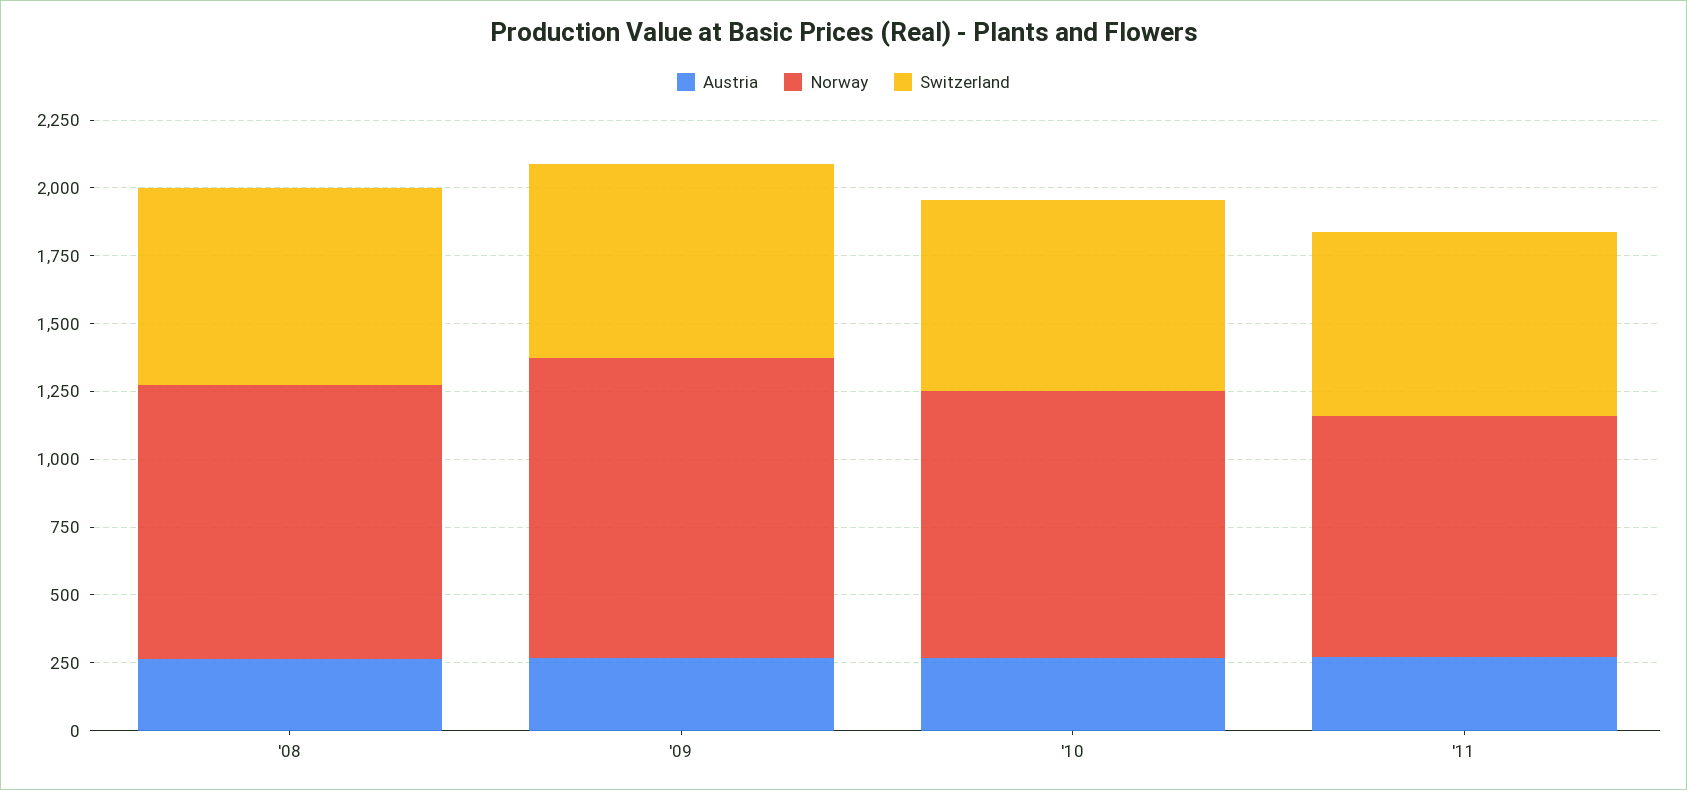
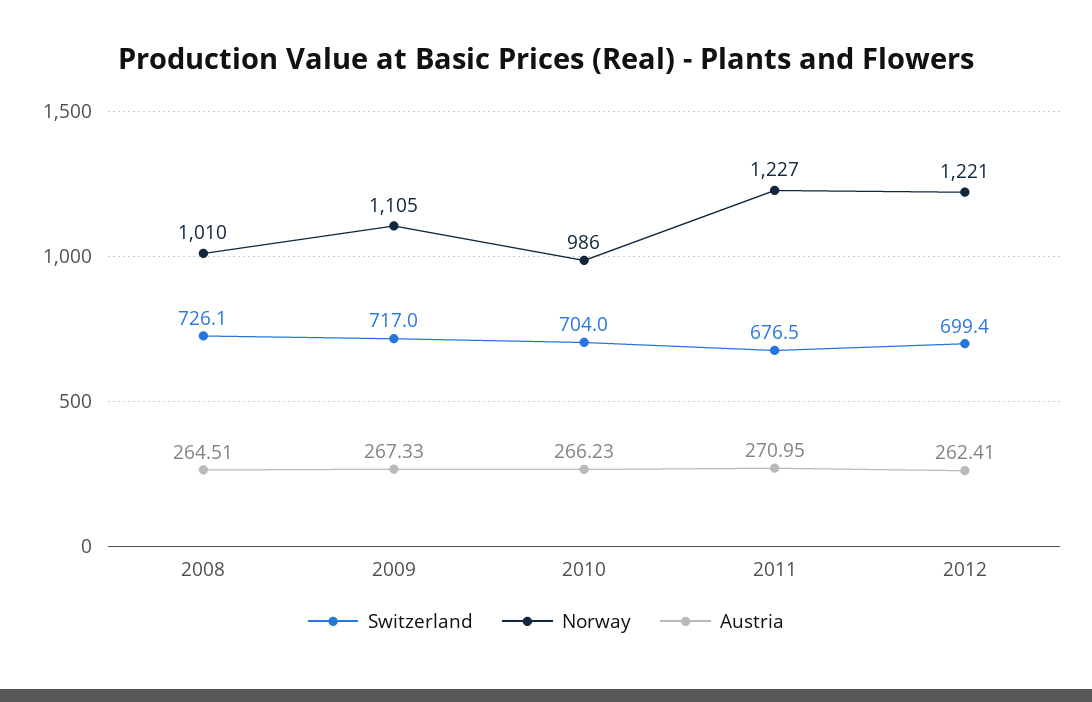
Norway, '11: 900 -> 1227
Switzerland, 2012: none -> 699.4
Norway, 2012: none -> 1221
Austria, 2012: none -> 262.41

